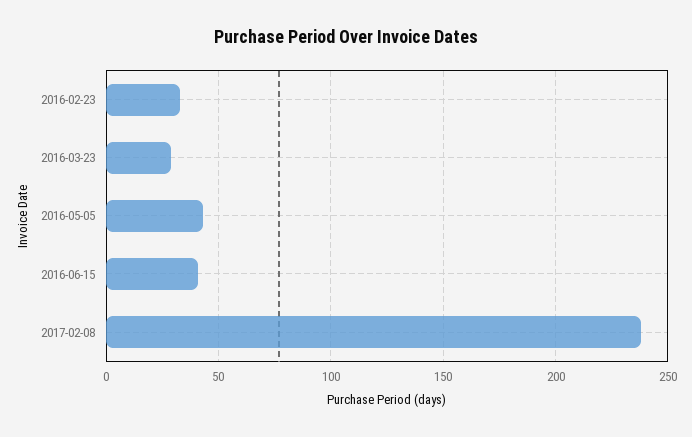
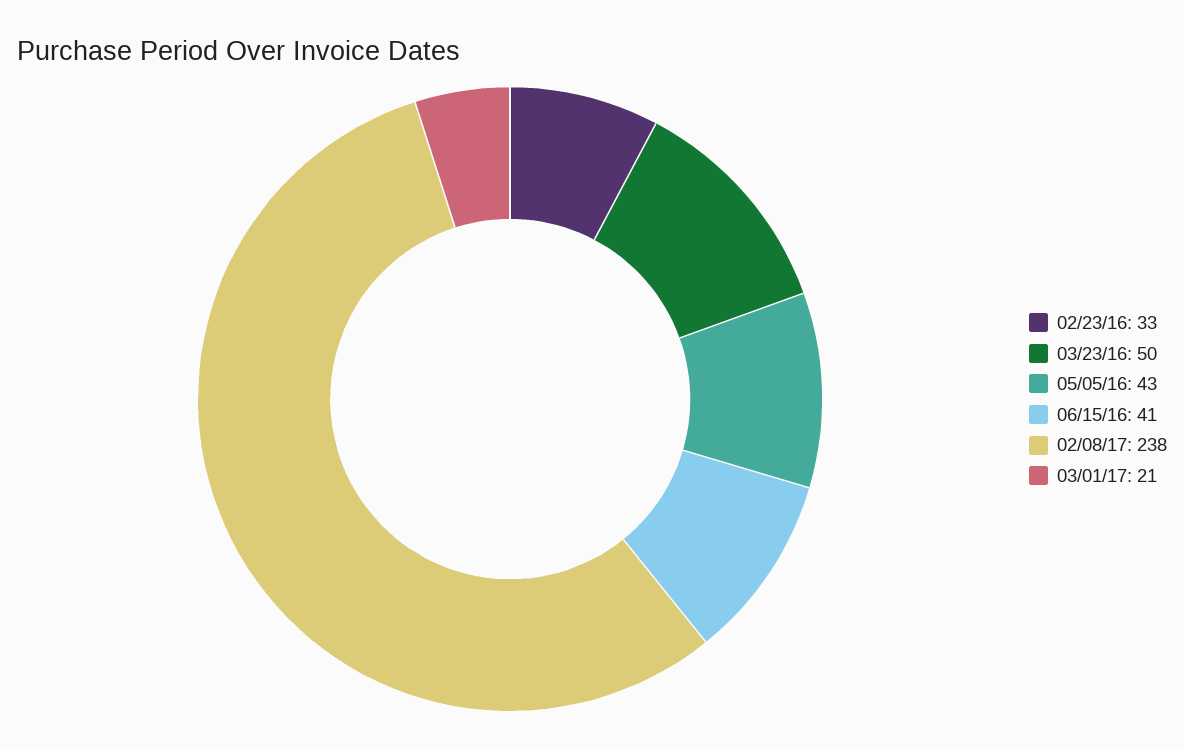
2016-03-23: 30 -> 50
03/01/17: none -> 21

